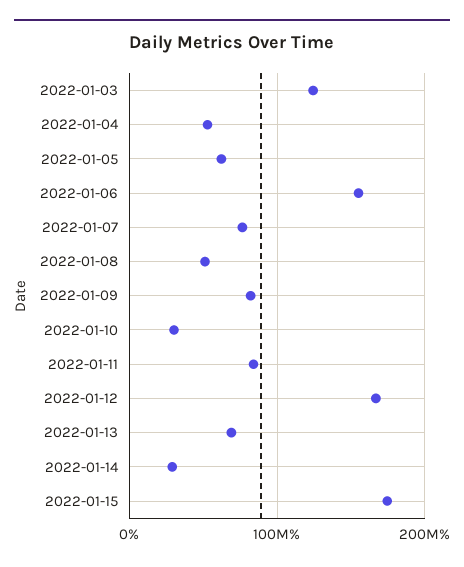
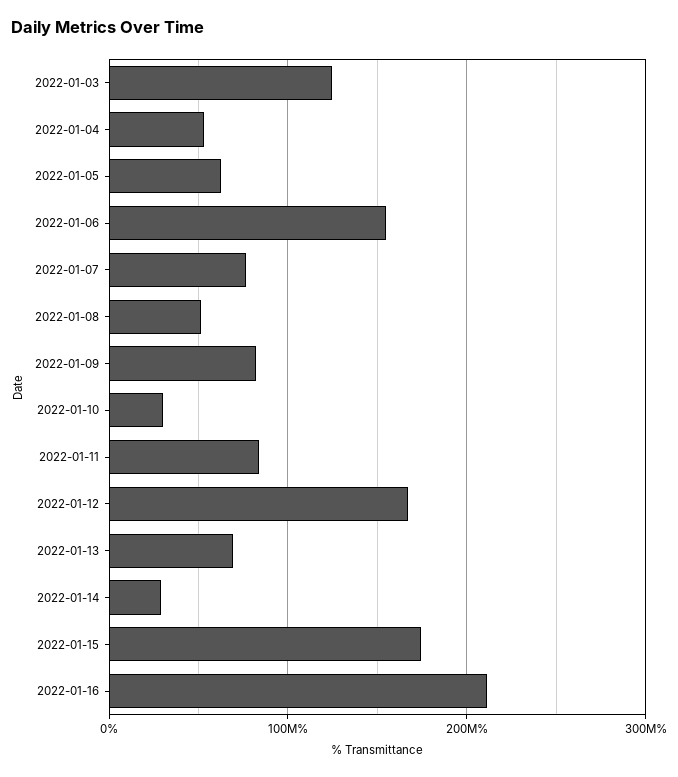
2022-01-16: none -> 210000000

